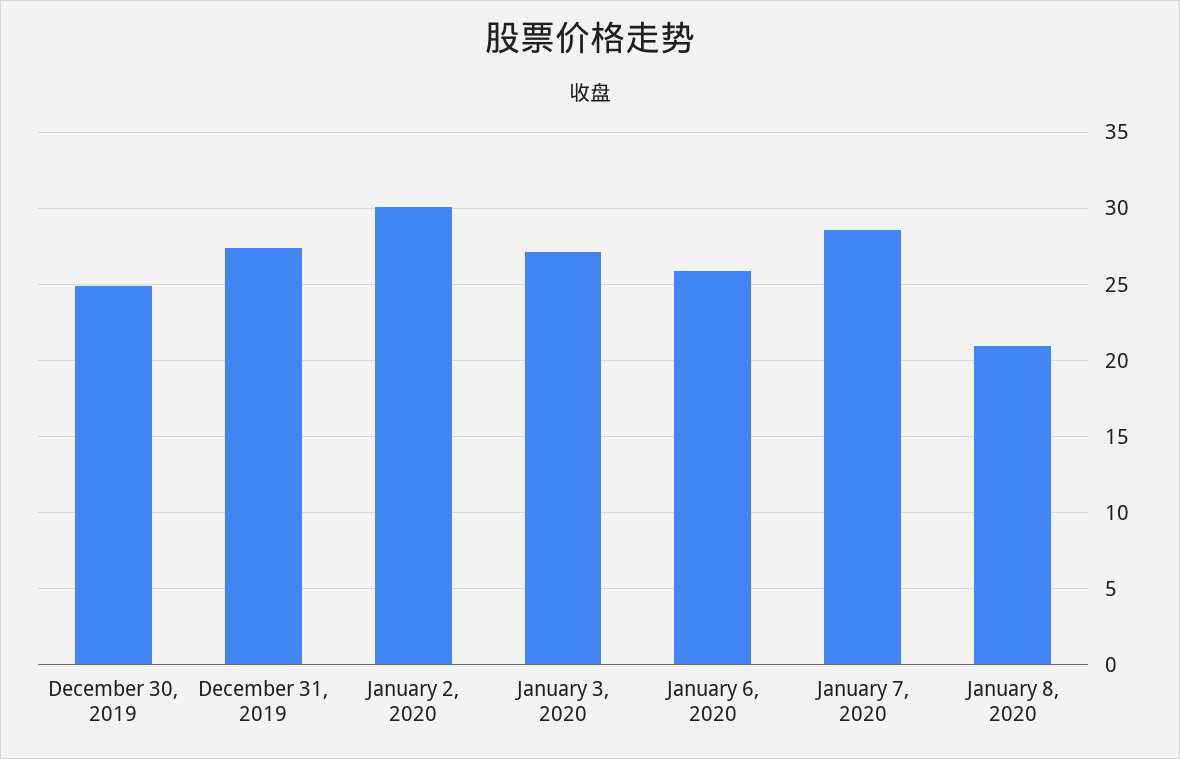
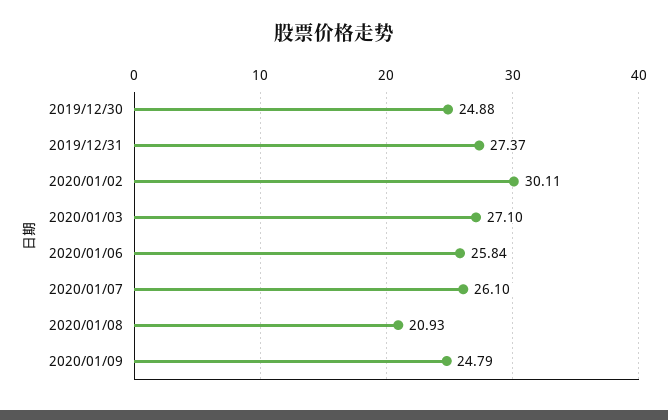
January 7, 2020: 28.5 -> 26.1
2020/01/09: none -> 24.79

